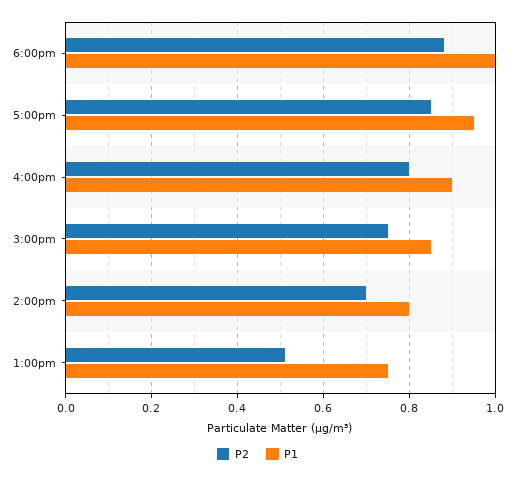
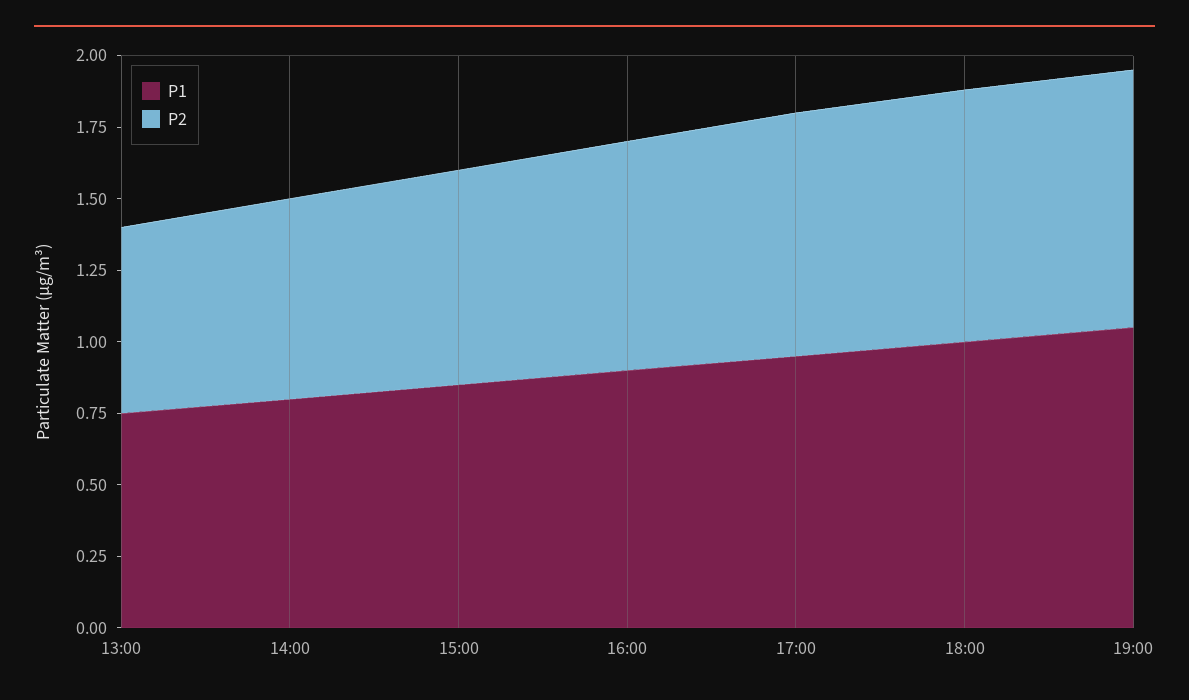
P2, 1:00pm: 0.5 -> 0.65
P1, 19:00: none -> 1.05
P2, 19:00: none -> 0.9

